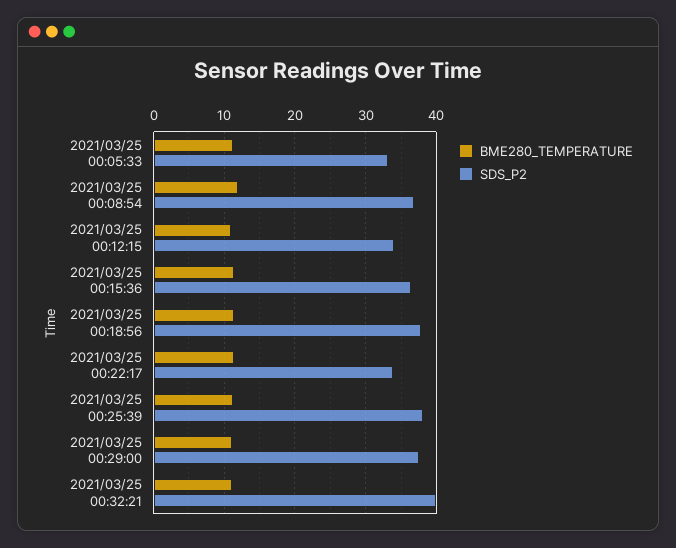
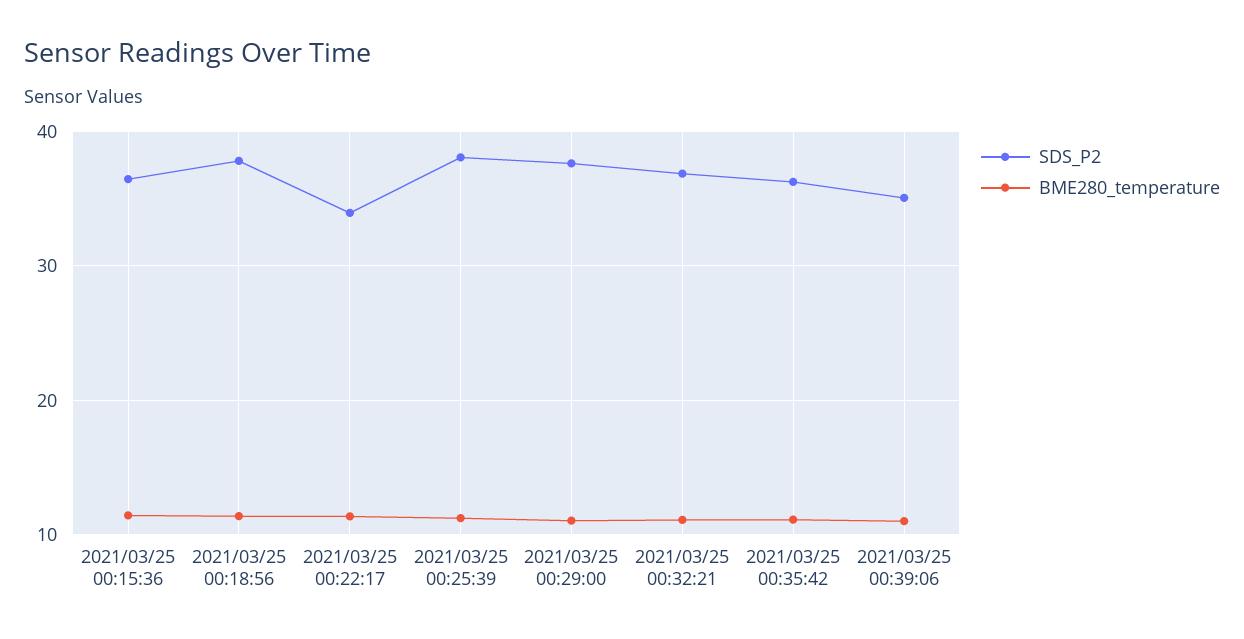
BME280_TEMPERATURE, 2021/03/25 00:05:33: 11 -> none
SDS_P2, 2021/03/25 00:05:33: 33 -> none
BME280_TEMPERATURE, 2021/03/25 00:08:54: 12 -> none
SDS_P2, 2021/03/25 00:08:54: 37 -> none
BME280_TEMPERATURE, 2021/03/25 00:12:15: 11 -> none
SDS_P2, 2021/03/25 00:12:15: 34 -> none
SDS_P2, 2021/03/25 00:32:21: 40 -> 37
SDS_P2, 2021/03/25 00:35:42: none -> 36
BME280_TEMPERATURE, 2021/03/25 00:35:42: none -> 11
SDS_P2, 2021/03/25 00:39:06: none -> 35
BME280_TEMPERATURE, 2021/03/25 00:39:06: none -> 11

